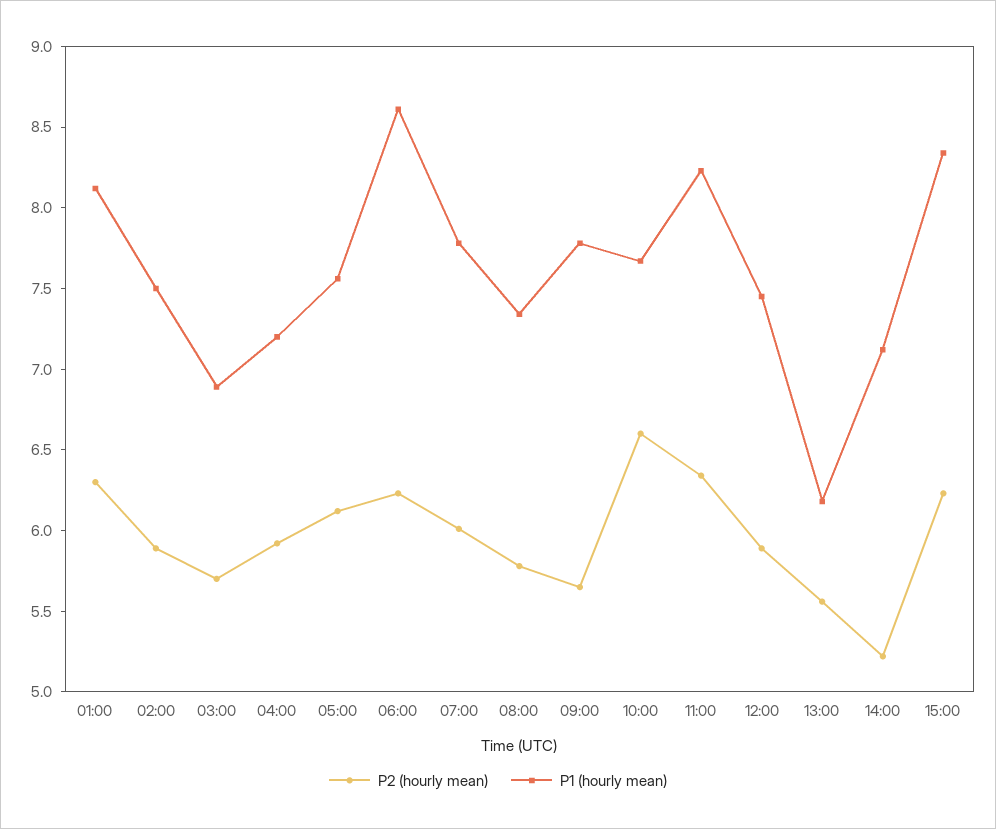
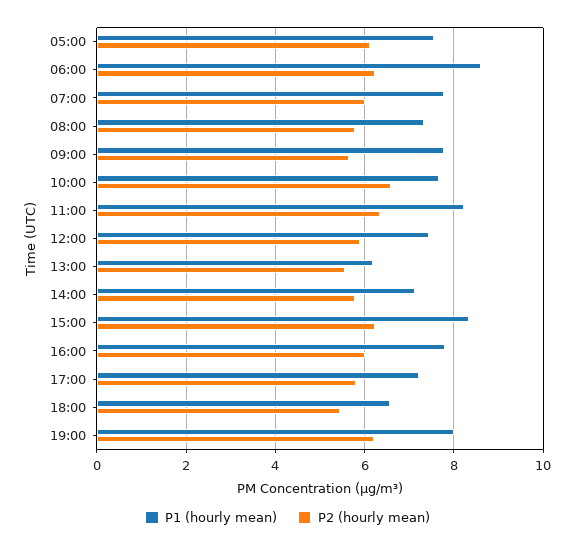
P2 (hourly mean), 01:00: 6.3 -> none
P1 (hourly mean), 01:00: 8.1 -> none
P2 (hourly mean), 02:00: 5.9 -> none
P1 (hourly mean), 02:00: 7.5 -> none
P2 (hourly mean), 03:00: 5.7 -> none
P1 (hourly mean), 03:00: 6.9 -> none
P2 (hourly mean), 04:00: 5.9 -> none
P1 (hourly mean), 04:00: 7.2 -> none
P2 (hourly mean), 14:00: 5.2 -> 5.8
P1 (hourly mean), 16:00: none -> 7.8
P2 (hourly mean), 16:00: none -> 6
P1 (hourly mean), 17:00: none -> 7.2
P2 (hourly mean), 17:00: none -> 5.8
P1 (hourly mean), 18:00: none -> 6.6
P2 (hourly mean), 18:00: none -> 5.4
P1 (hourly mean), 19:00: none -> 8
P2 (hourly mean), 19:00: none -> 6.2

